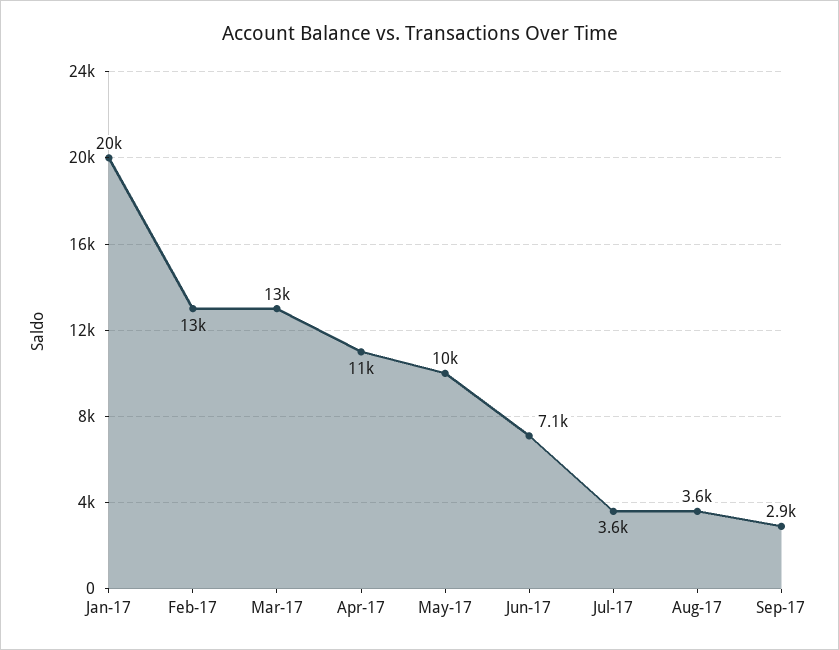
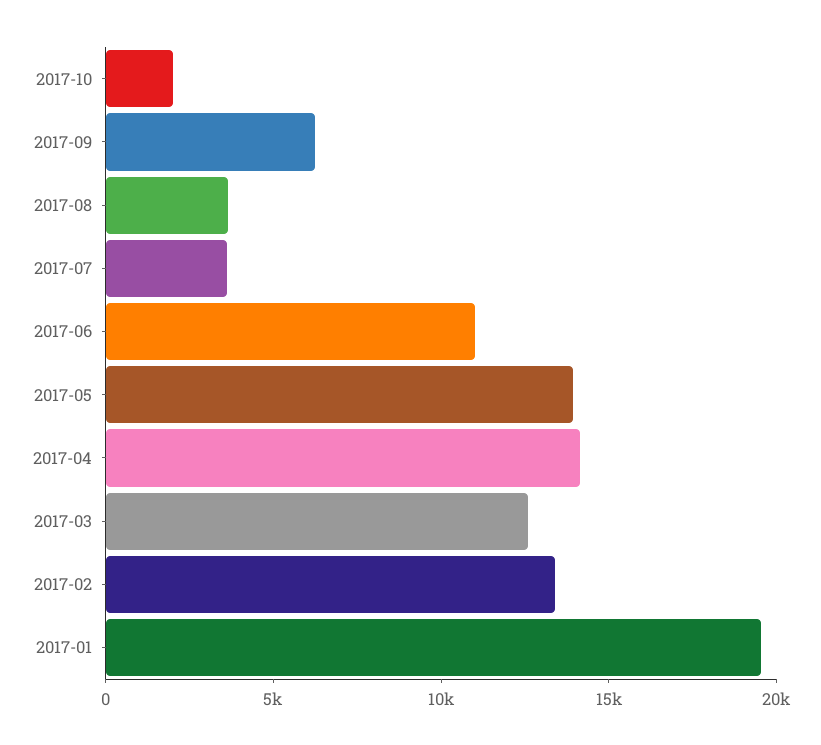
Apr-17: 11000 -> 14000
May-17: 10000 -> 14000
Jun-17: 7100 -> 11000
Sep-17: 2900 -> 6000
2017-10: none -> 2000

